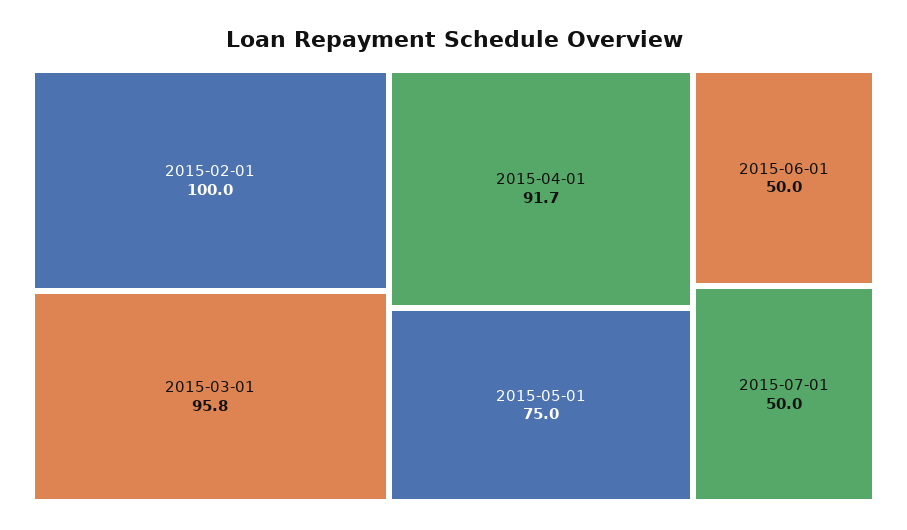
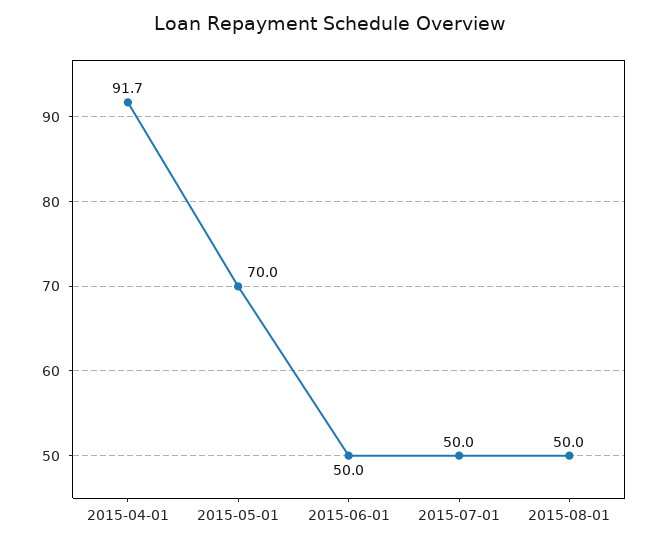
2015-02-01: 100 -> none
2015-03-01: 95.8 -> none
2015-05-01: 75 -> 70
2015-08-01: none -> 50

